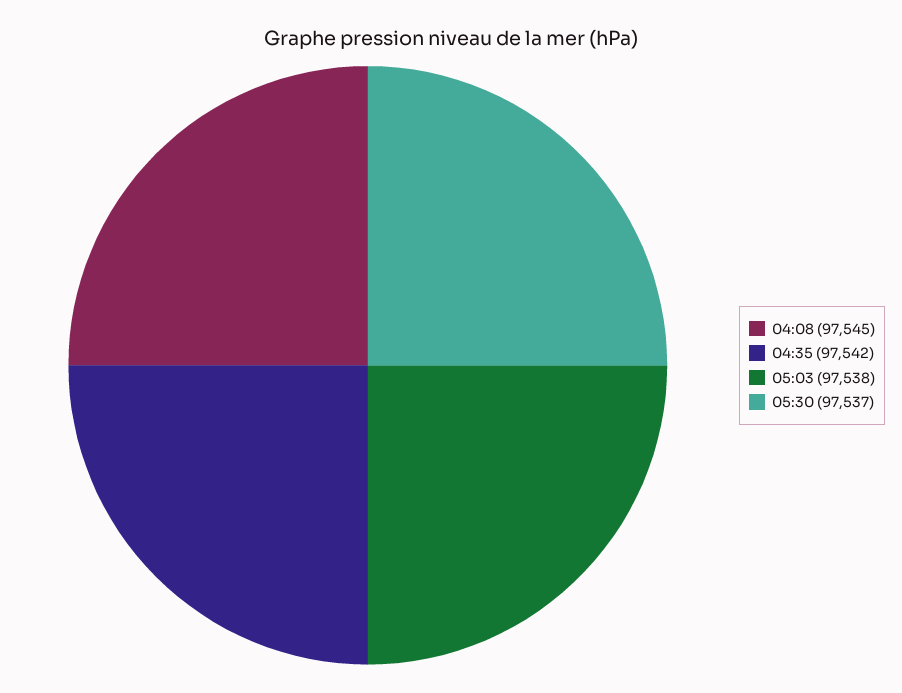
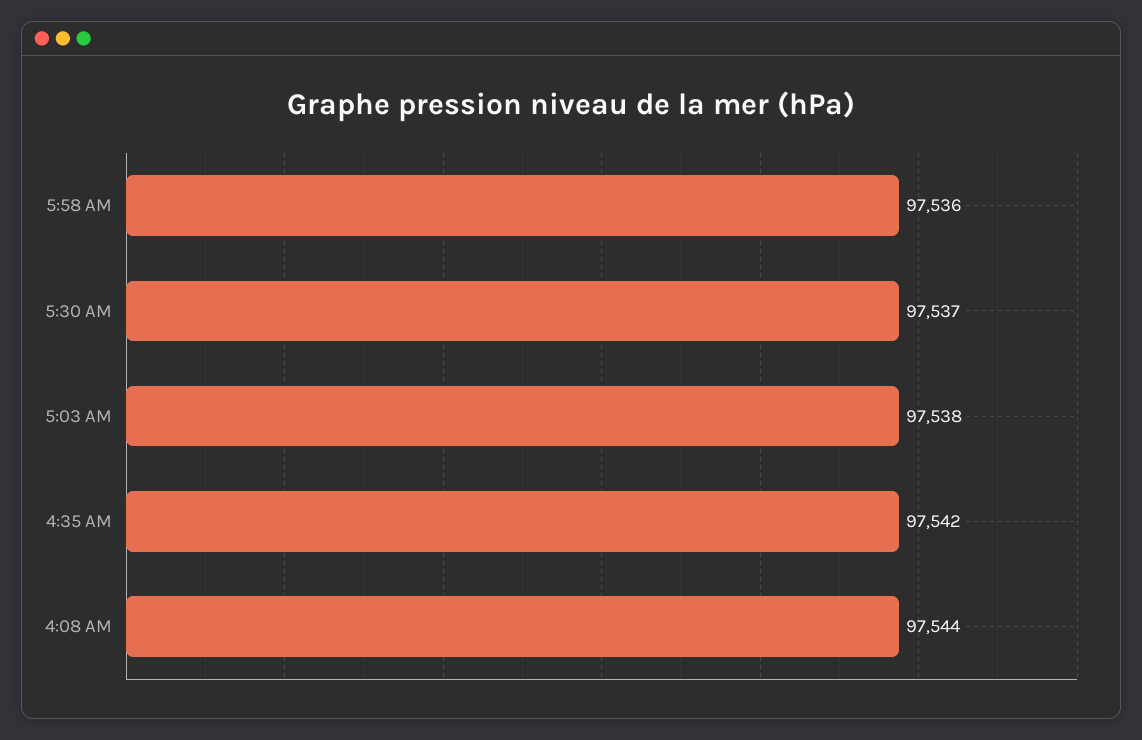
04:08: 97545 -> 97544
5:58 AM: none -> 97536

